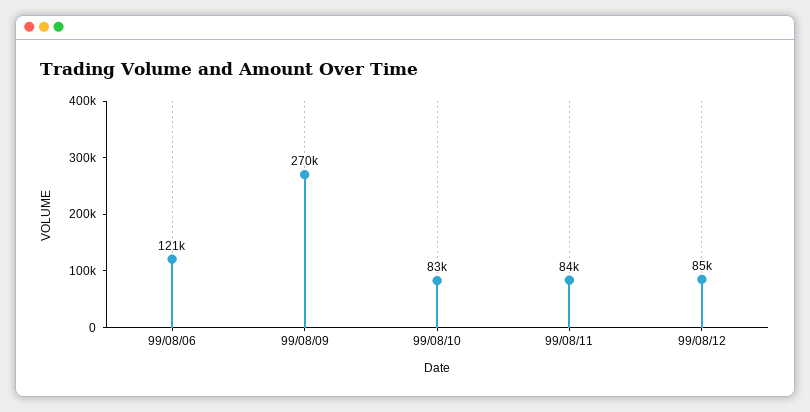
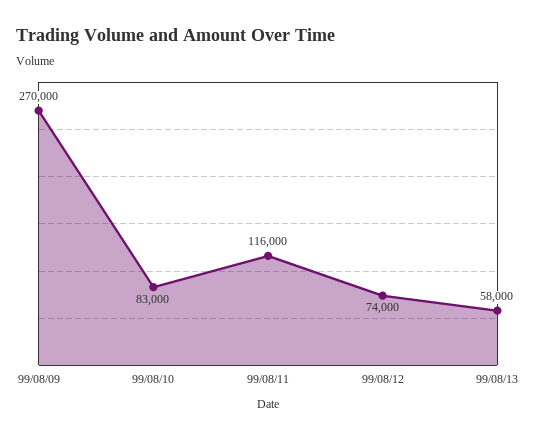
99/08/06: 121000 -> none
99/08/11: 84000 -> 116000
99/08/12: 85000 -> 74000
99/08/13: none -> 58000

